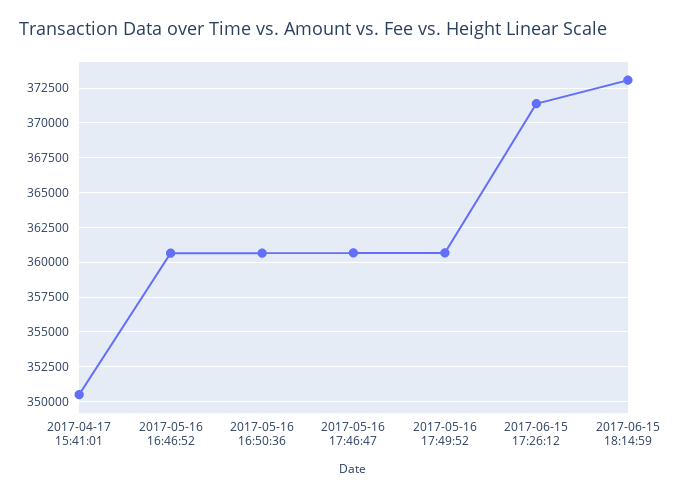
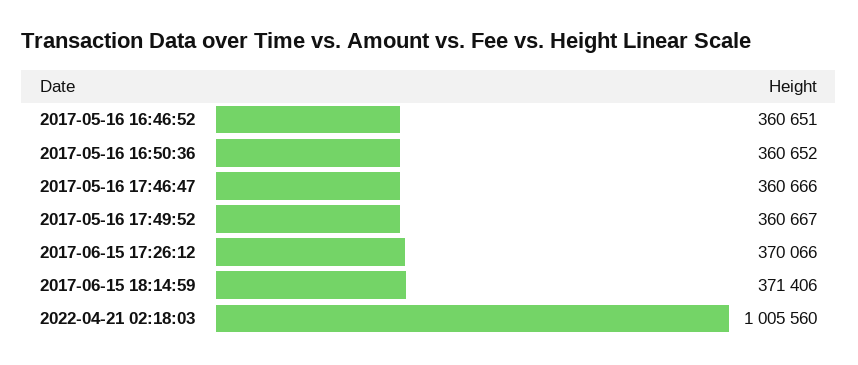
2017-04-17 15:41:01: 350500 -> none
2017-06-15 17:26:12: 371500 -> 370066
2017-06-15 18:14:59: 373000 -> 371406
2022-04-21 02:18:03: none -> 1005560

